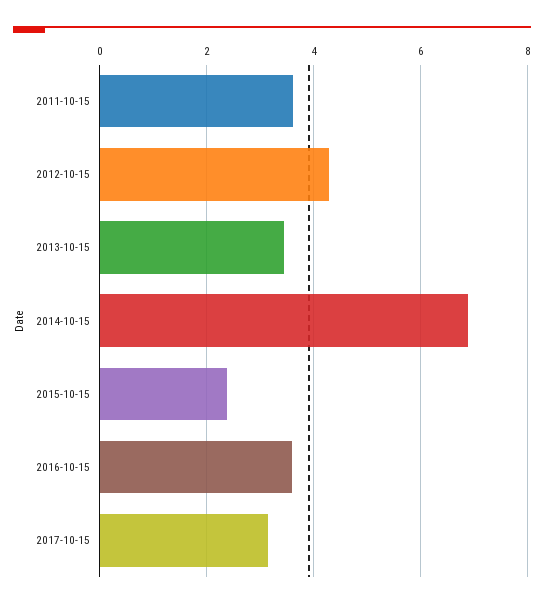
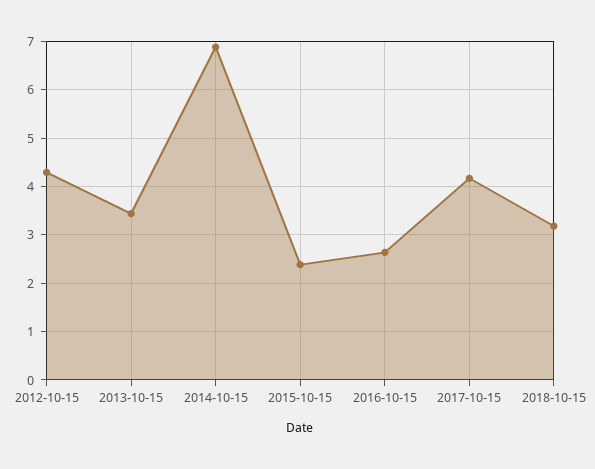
2011-10-15: 3.6 -> none
2016-10-15: 3.6 -> 2.6
2017-10-15: 3.2 -> 4.2
2018-10-15: none -> 3.2

